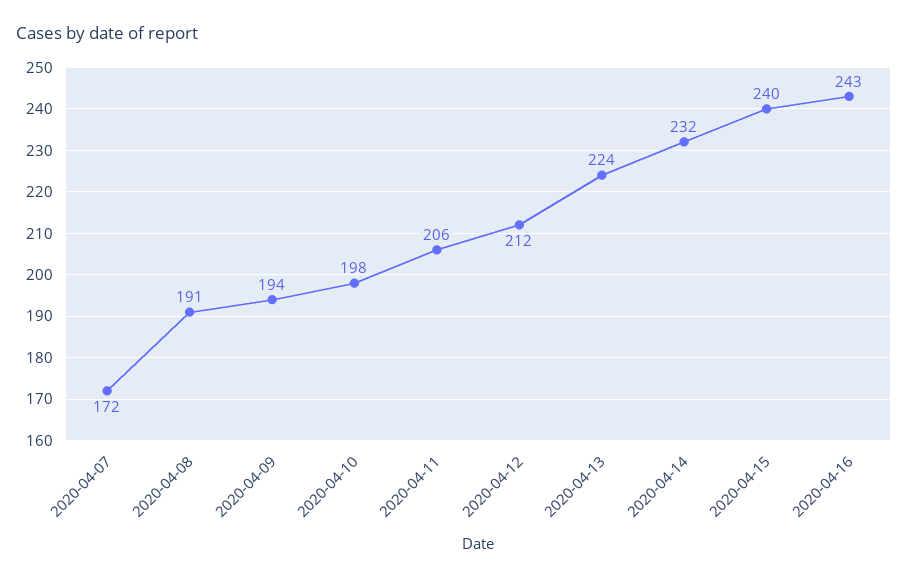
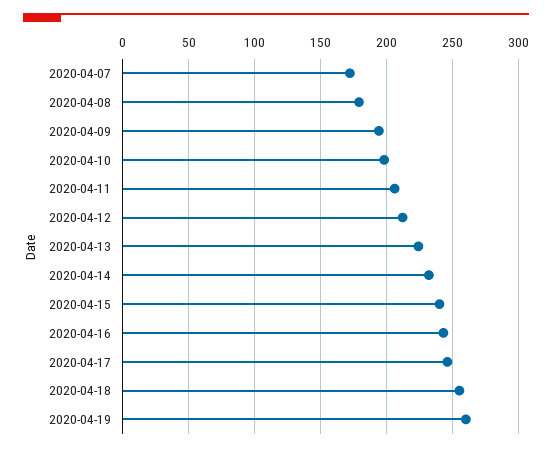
2020-04-08: 191 -> 180
2020-04-17: none -> 245
2020-04-18: none -> 255
2020-04-19: none -> 260

